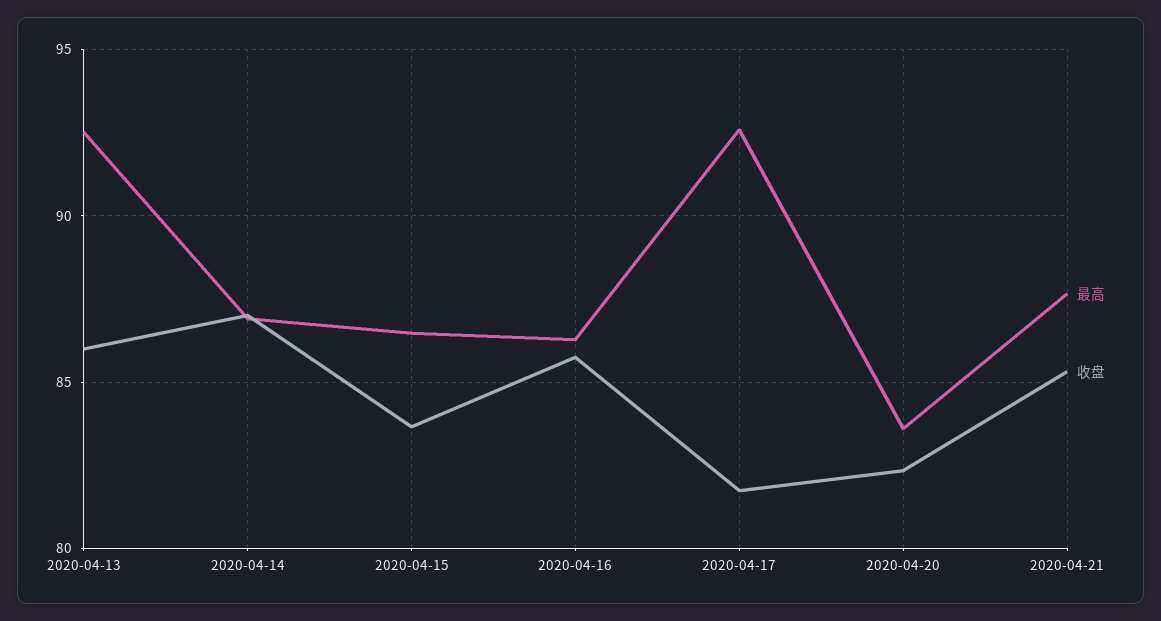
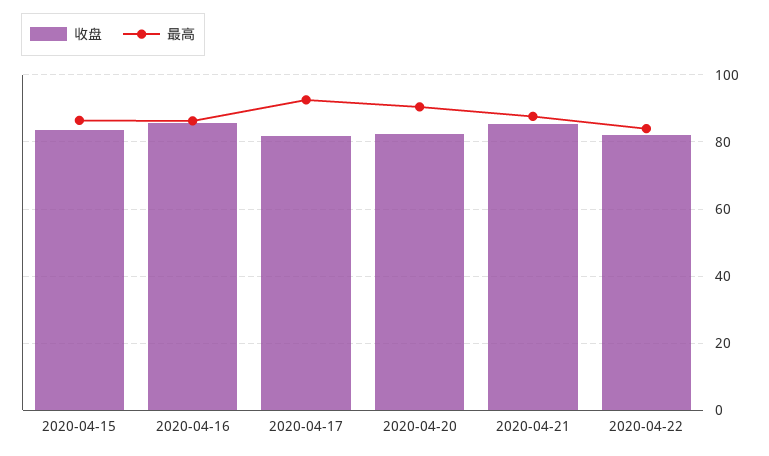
最高, 2020-04-13: 92.5 -> none
收盘, 2020-04-13: 86 -> none
最高, 2020-04-14: 87 -> none
收盘, 2020-04-14: 87 -> none
最高, 2020-04-20: 83.5 -> 90
收盘, 2020-04-22: none -> 82
最高, 2020-04-22: none -> 84

